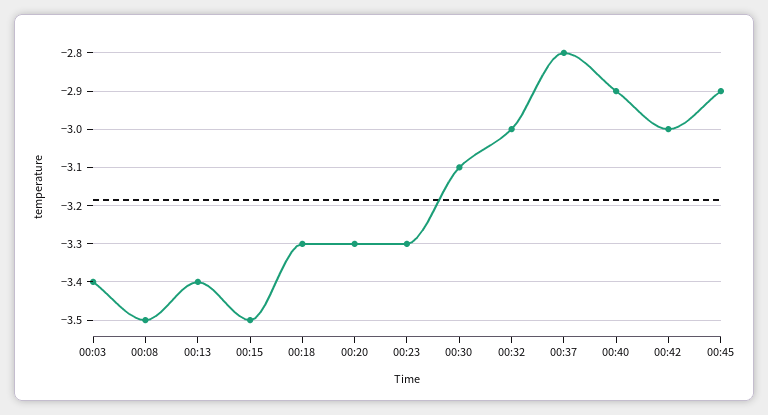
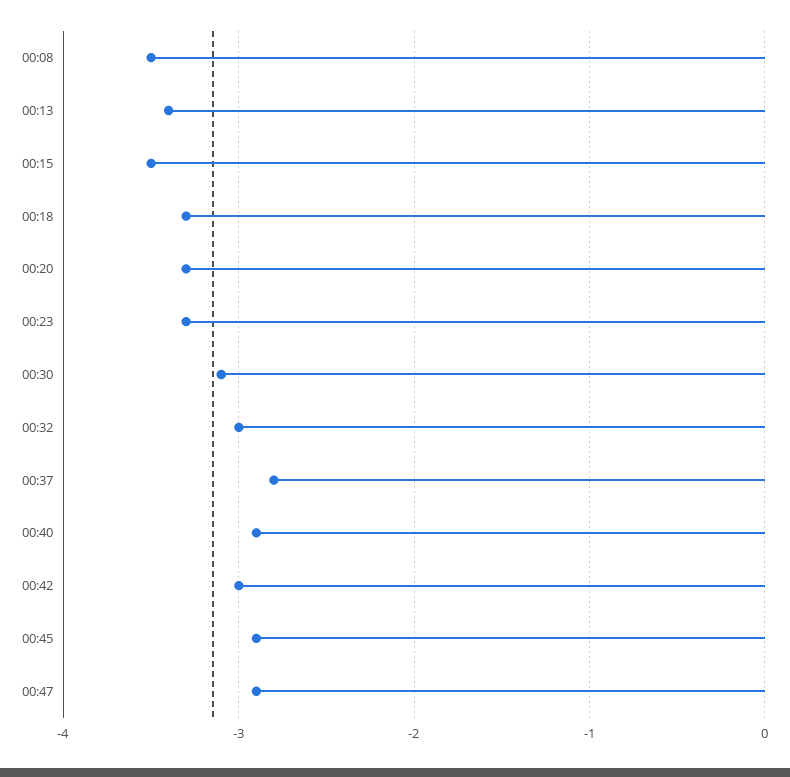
00:03: -3.4 -> none
00:47: none -> -2.9

